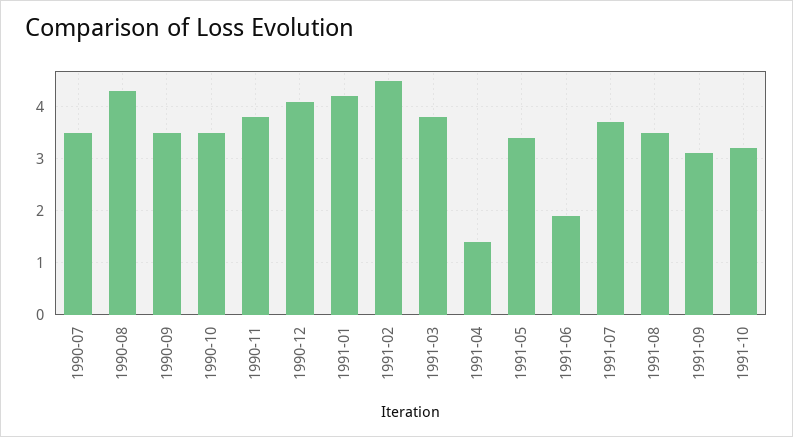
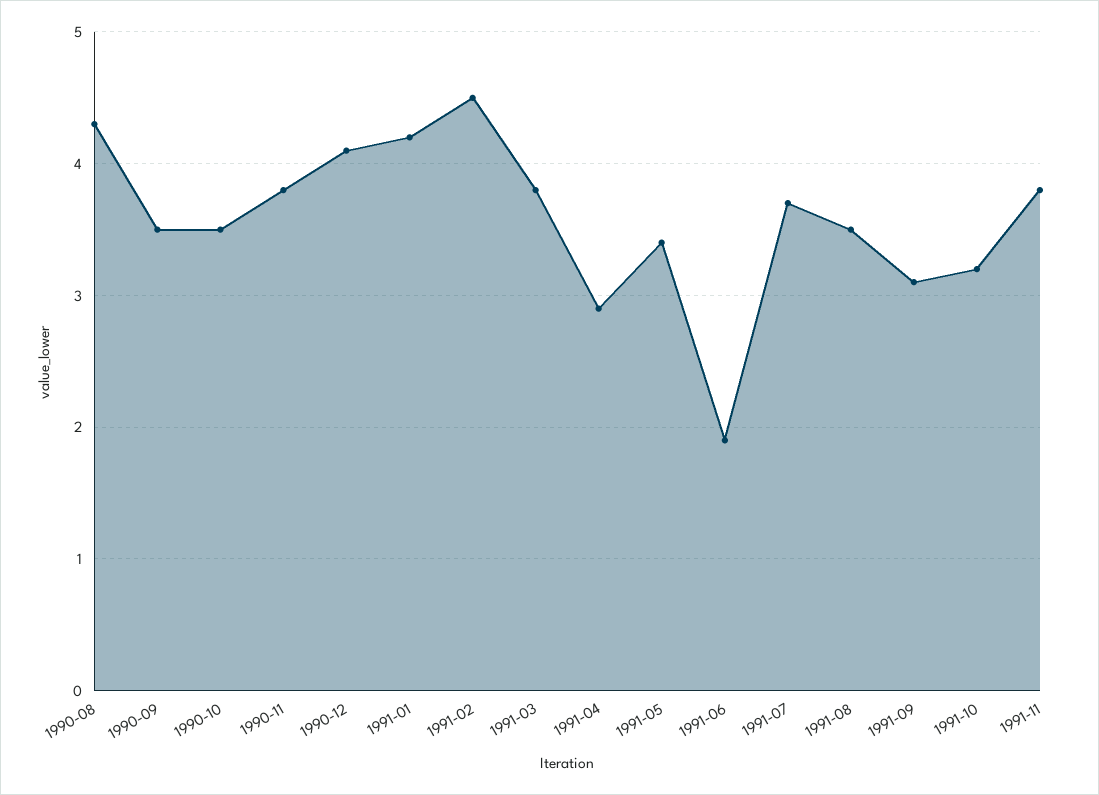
1990-07: 3.5 -> none
1991-04: 1.5 -> 2.9
1991-11: none -> 3.8

